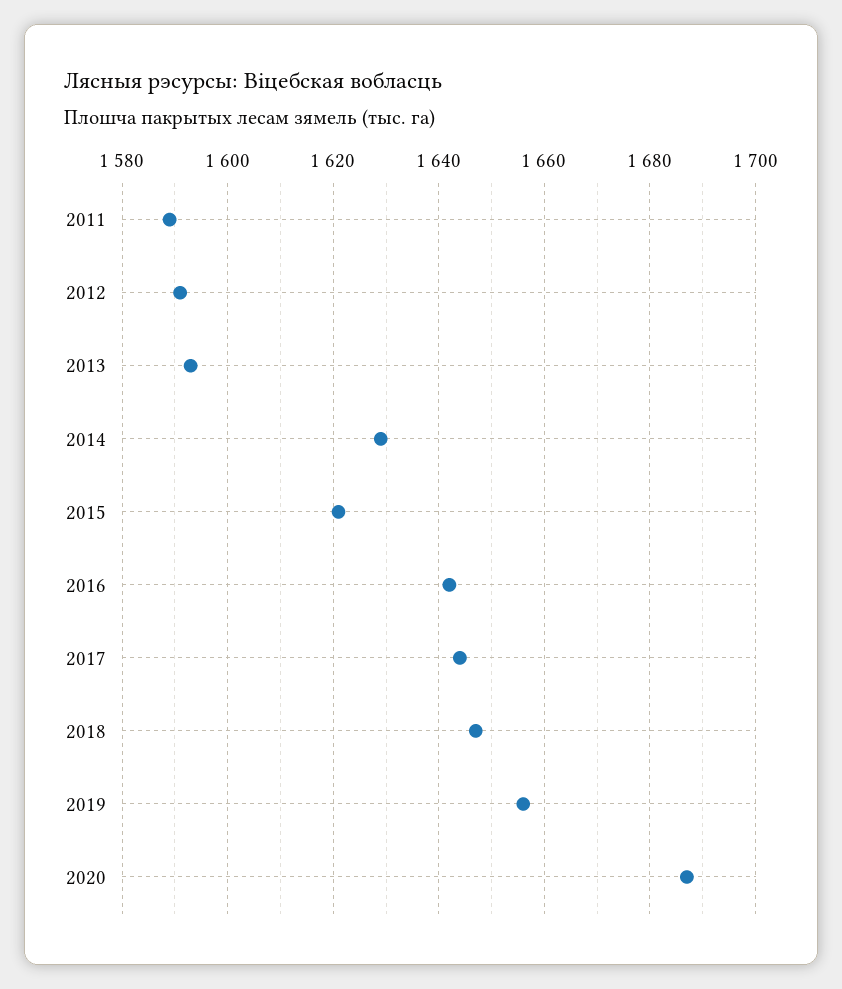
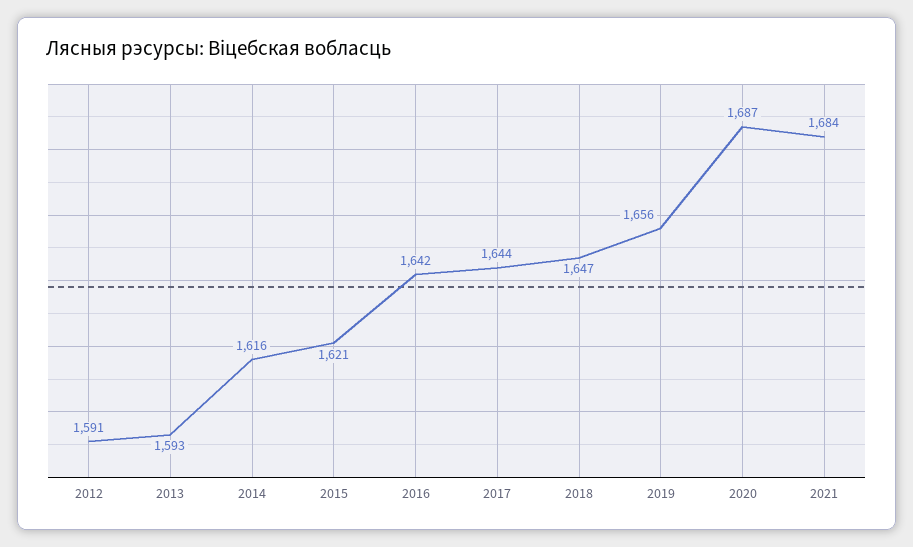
2011: 1590 -> none
2014: 1630 -> 1616
2021: none -> 1684

